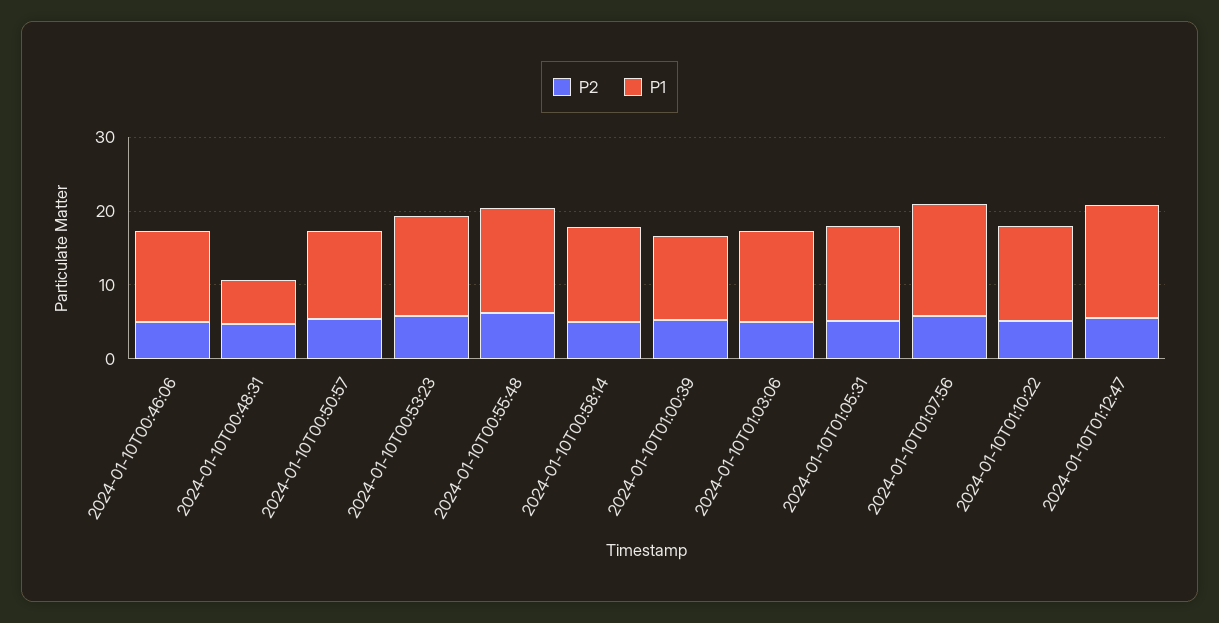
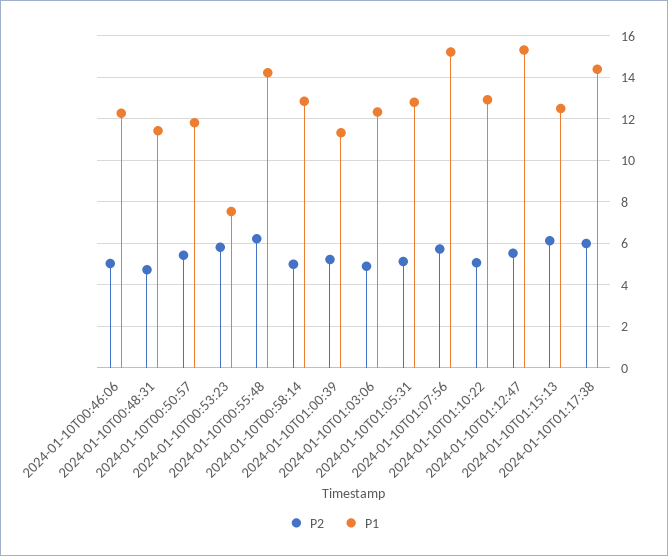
P1, 2024-01-10T00:48:31: 6 -> 11.5
P1, 2024-01-10T00:53:23: 14 -> 7.5
P2, 2024-01-10T01:15:13: none -> 6
P1, 2024-01-10T01:15:13: none -> 12.5
P2, 2024-01-10T01:17:38: none -> 6
P1, 2024-01-10T01:17:38: none -> 14.5

